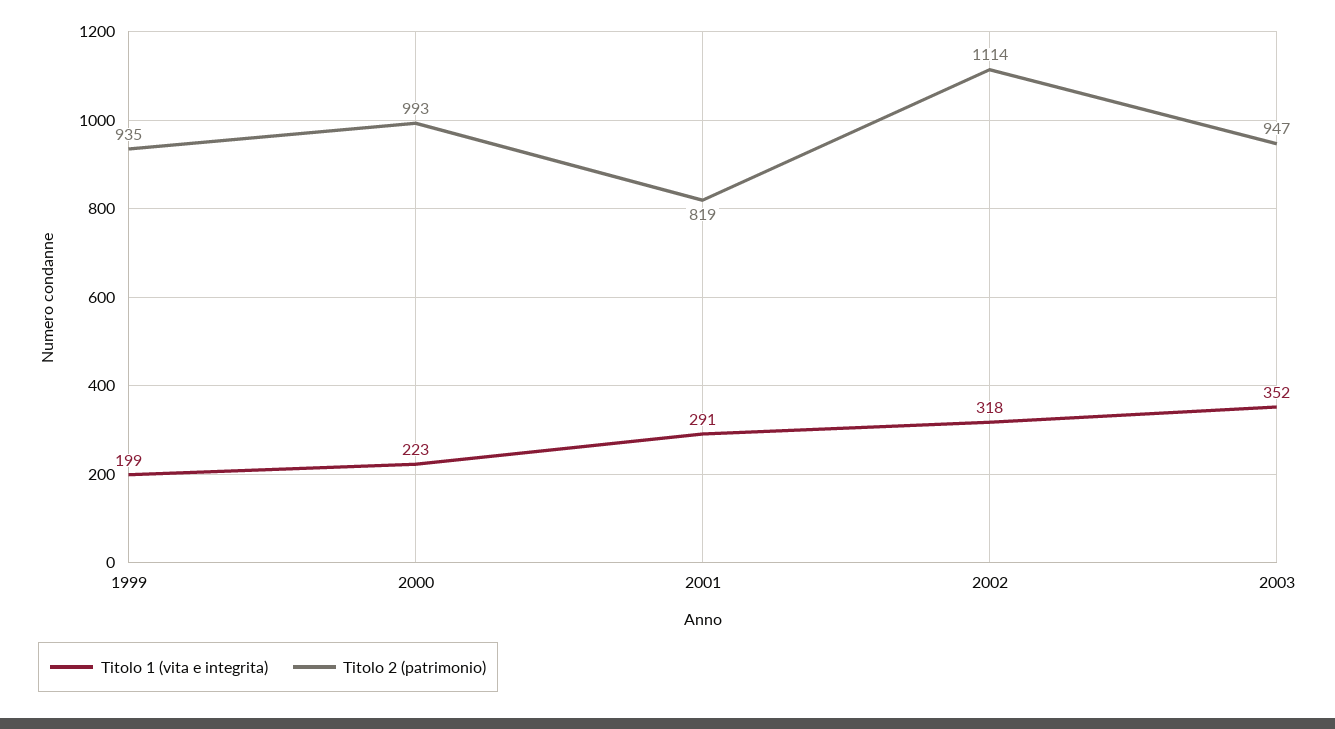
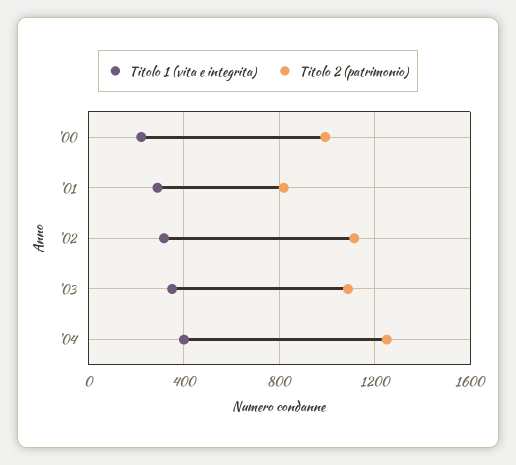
Titolo 1 (vita e integrita), 1999: 199 -> none
Titolo 2 (patrimonio), 1999: 935 -> none
Titolo 2 (patrimonio), 2003: 947 -> 1100
Titolo 1 (vita e integrita), '04: none -> 400
Titolo 2 (patrimonio), '04: none -> 1250

